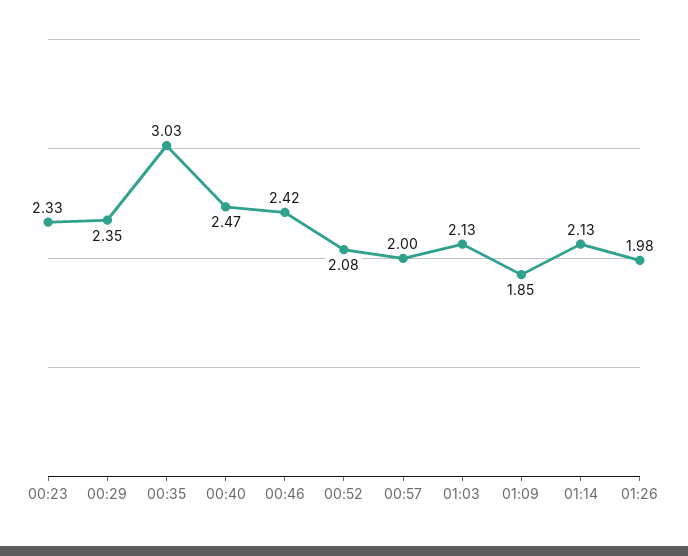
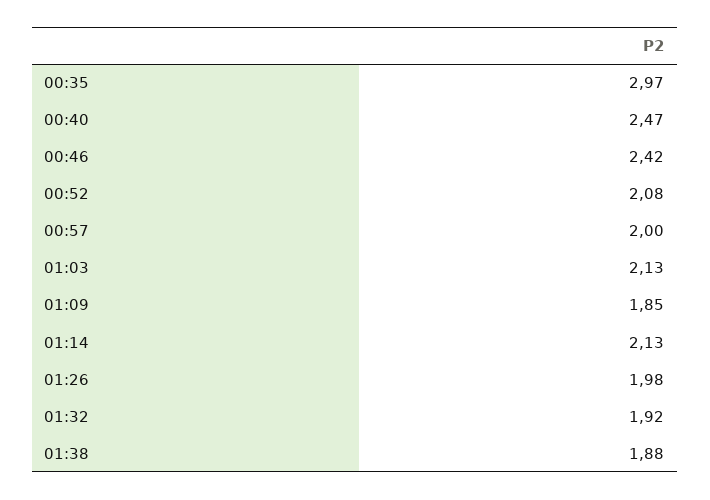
00:23: 2.33 -> none
00:29: 2.35 -> none
00:35: 3.03 -> 2.97
01:32: none -> 1.92
01:38: none -> 1.88

